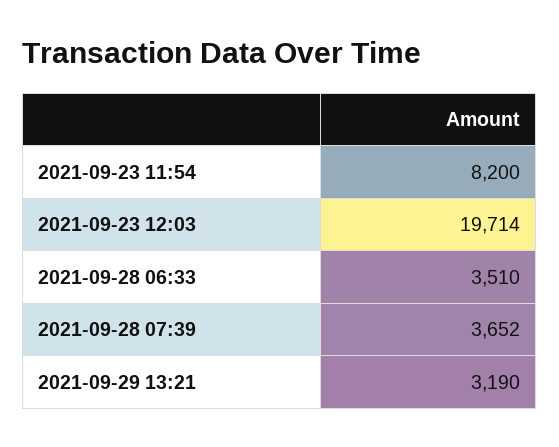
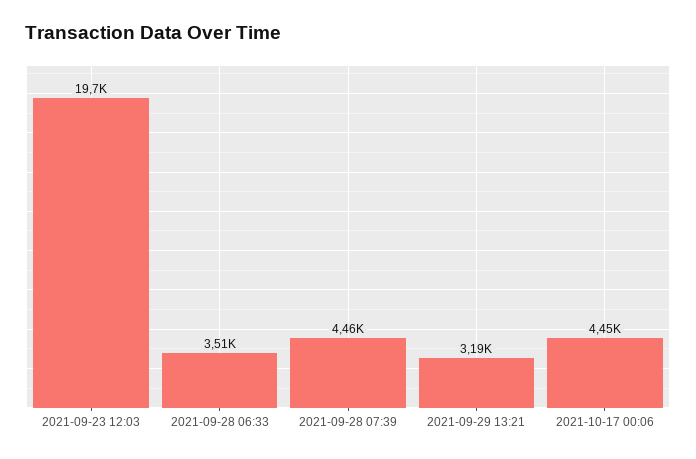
2021-09-23 11:54: 8200 -> none
2021-09-28 07:39: 3652 -> 4460
2021-10-17 00:06: none -> 4450

